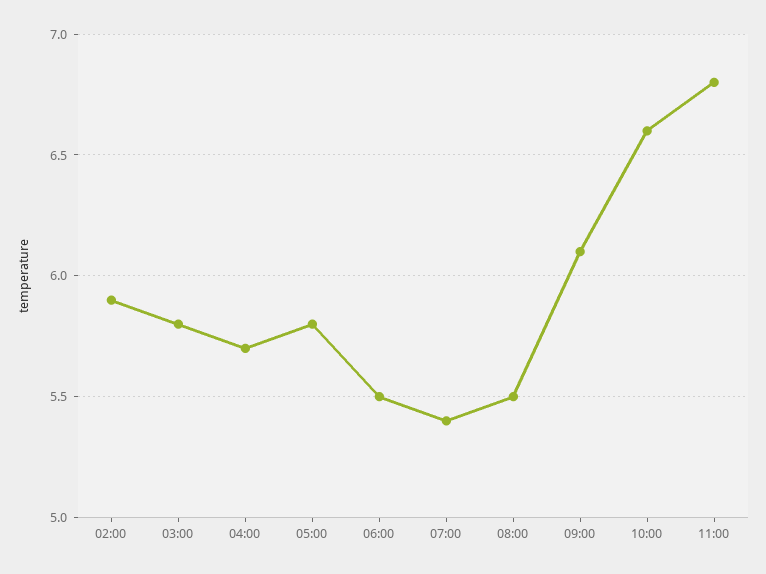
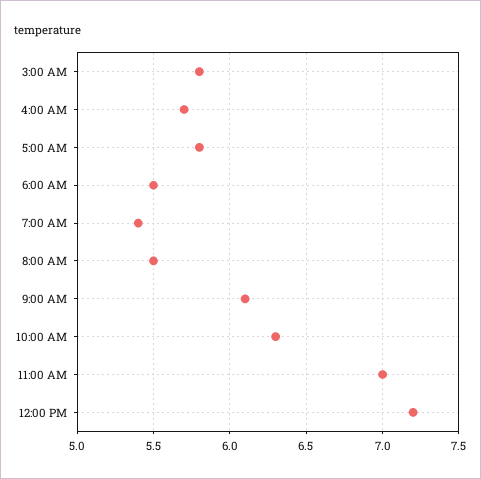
02:00: 5.9 -> none
10:00: 6.6 -> 6.3
11:00: 6.8 -> 7
12:00 PM: none -> 7.2

